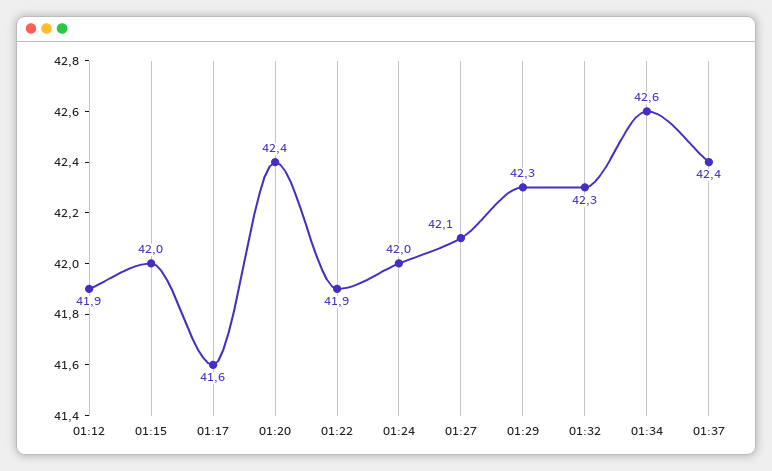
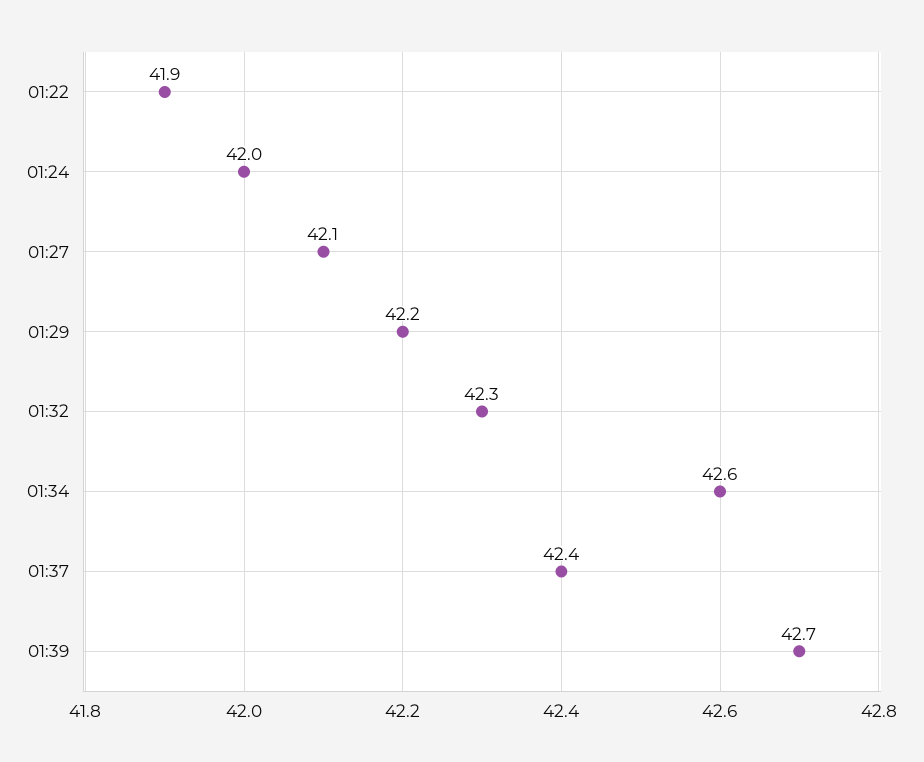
01:12: 41.9 -> none
01:15: 42 -> none
01:17: 41.6 -> none
01:20: 42.4 -> none
01:29: 42.3 -> 42.2
01:39: none -> 42.7

